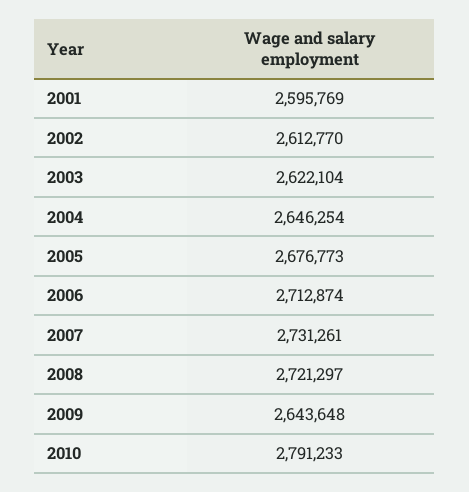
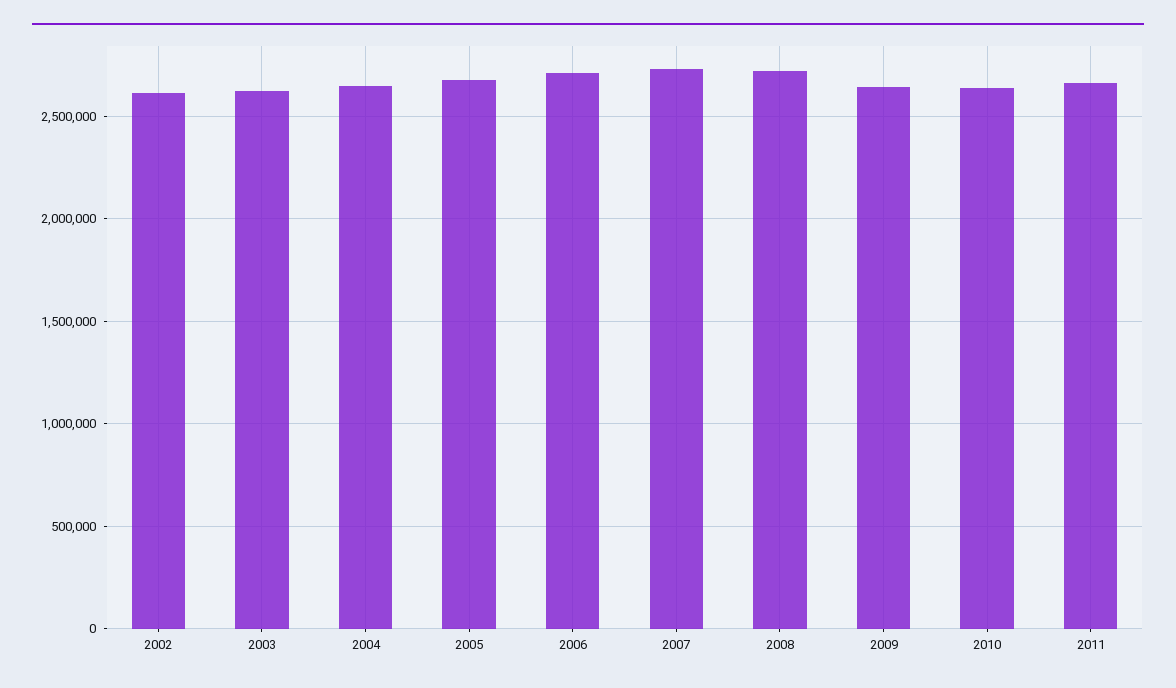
2001: 2595769 -> none
2010: 2791233 -> 2650000
2011: none -> 2650000

